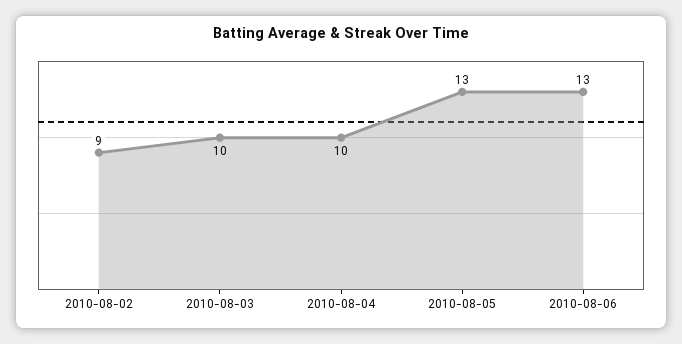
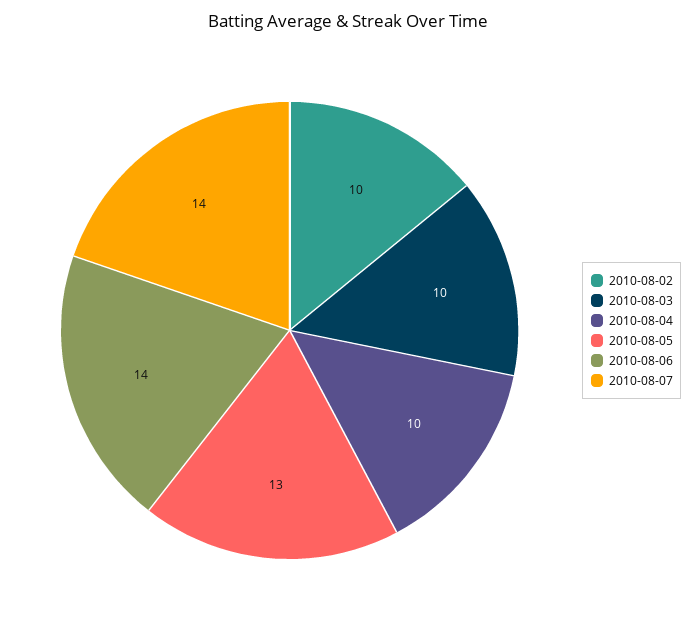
2010-08-02: 9 -> 10
2010-08-06: 13 -> 14
2010-08-07: none -> 14

